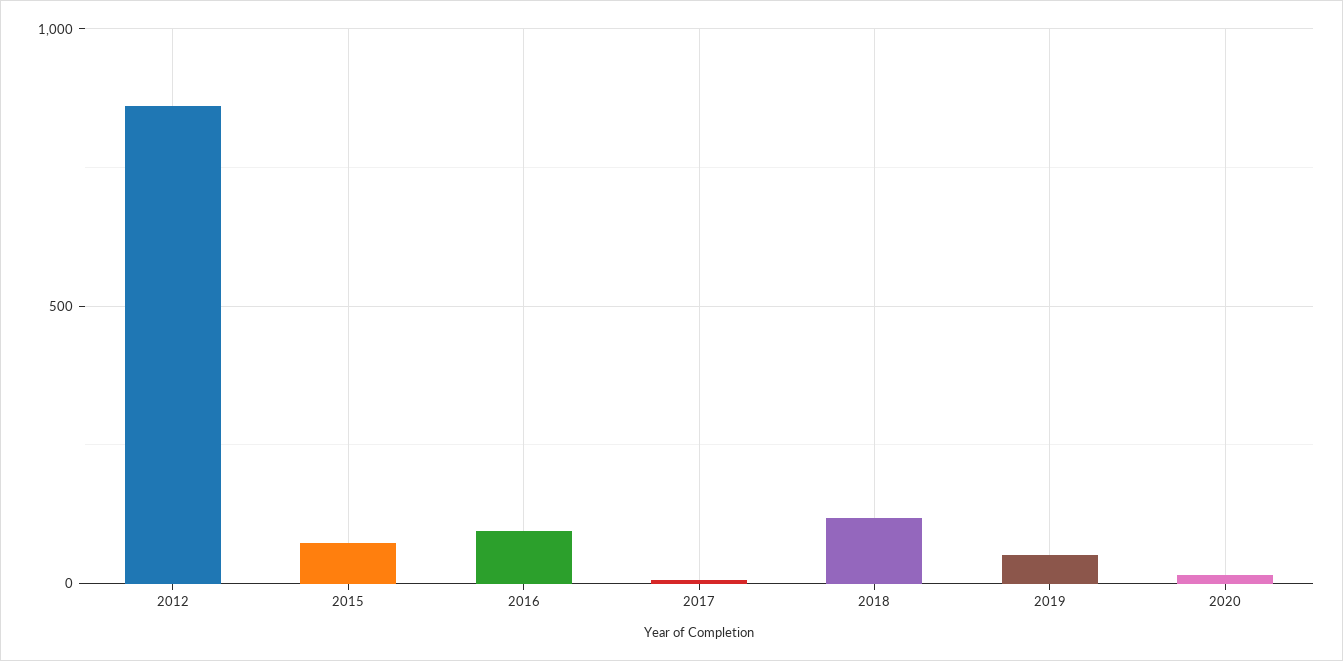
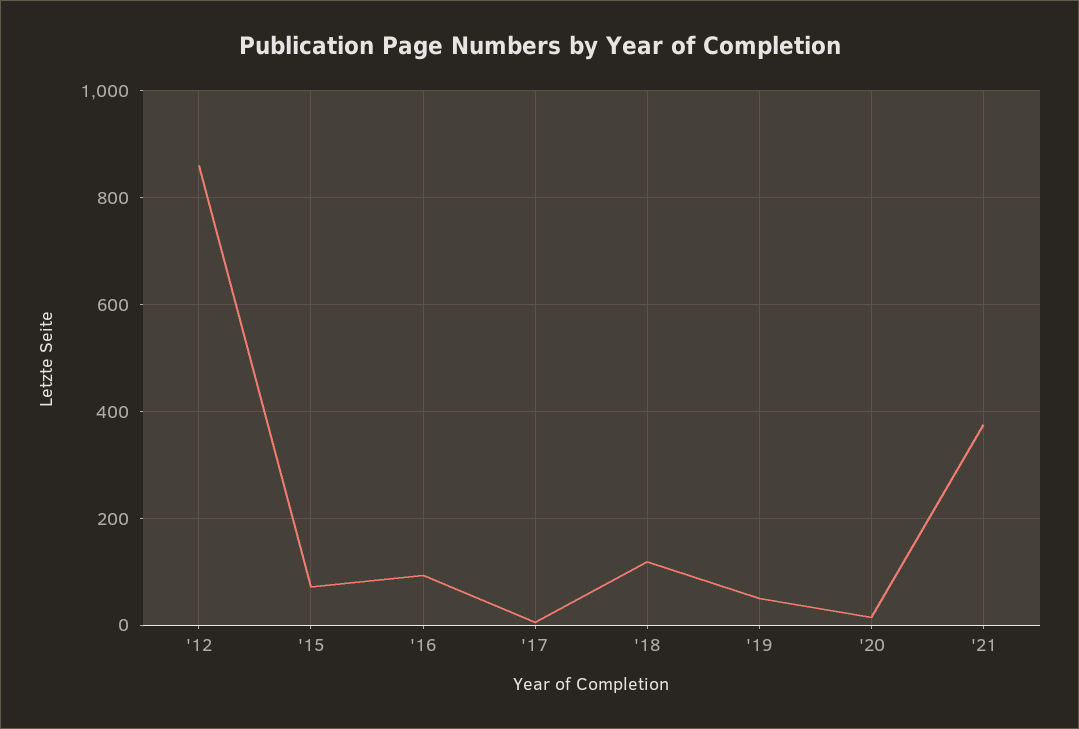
'21: none -> 380

